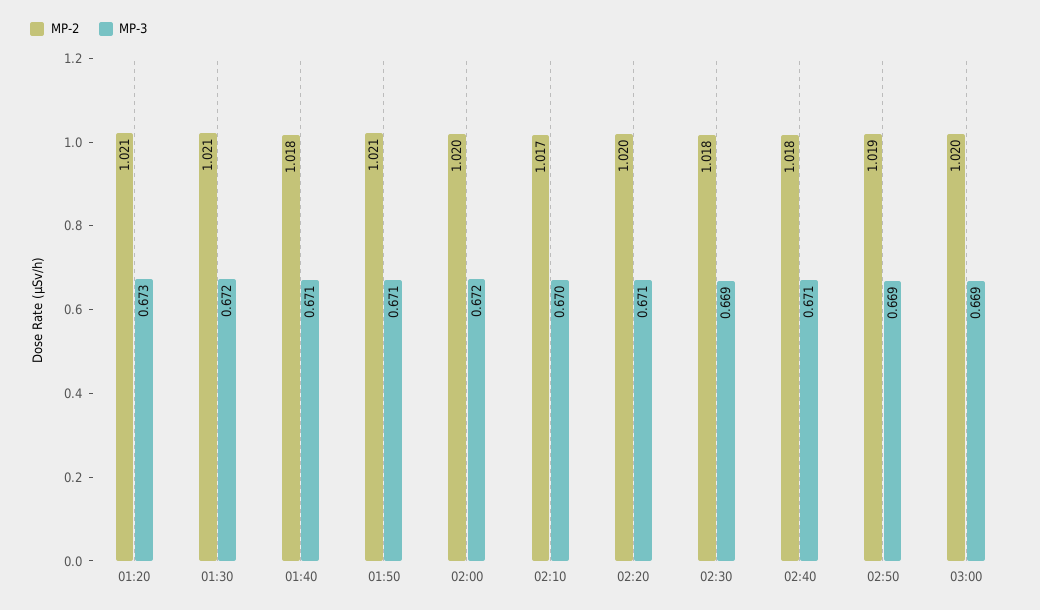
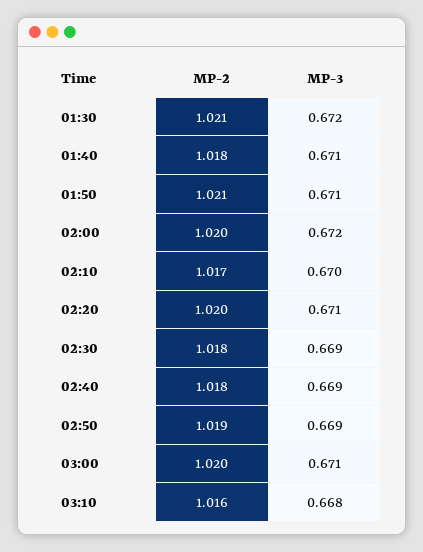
MP-2, 01:20: 1.021 -> none
MP-3, 01:20: 0.673 -> none
MP-3, 02:40: 0.671 -> 0.669
MP-3, 03:00: 0.669 -> 0.671
MP-2, 03:10: none -> 1.016
MP-3, 03:10: none -> 0.668

